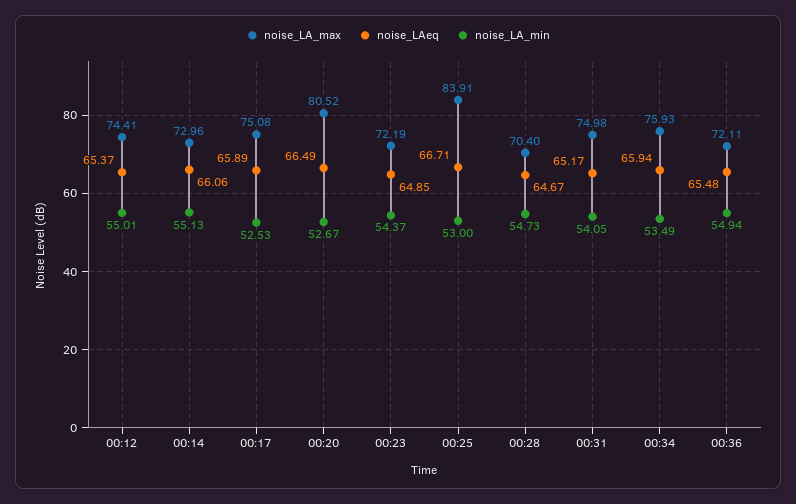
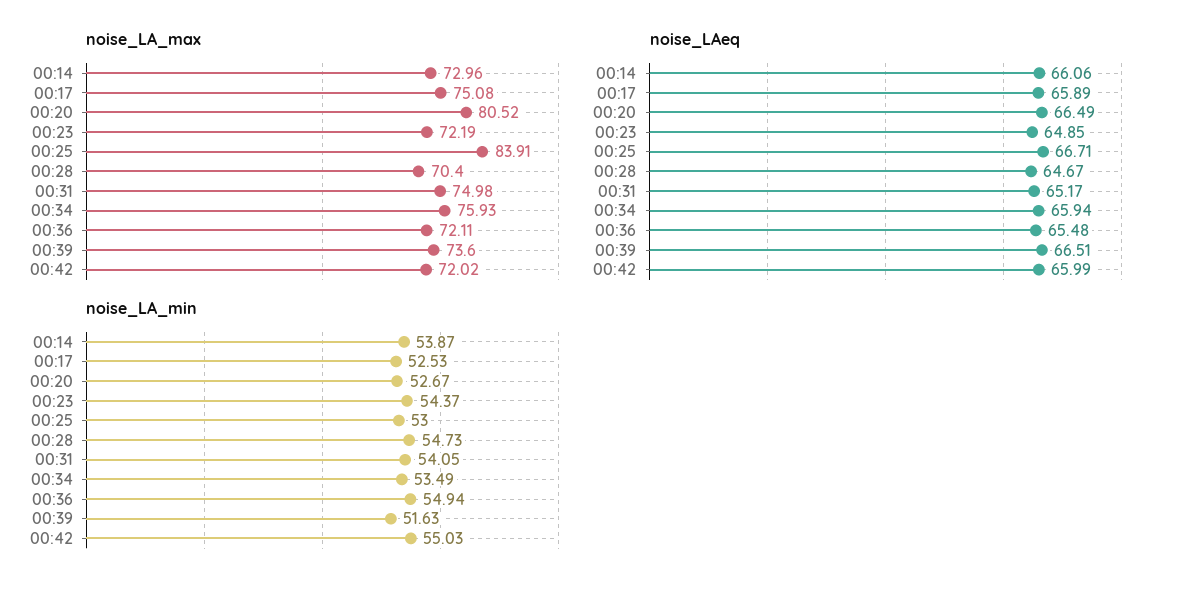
noise_LA_max, 00:12: 74.41 -> none
noise_LAeq, 00:12: 65.37 -> none
noise_LA_min, 00:12: 55.01 -> none
noise_LA_min, 00:14: 55.13 -> 53.87
noise_LA_max, 00:39: none -> 73.6
noise_LA_max, 00:42: none -> 72.02
noise_LAeq, 00:39: none -> 66.51
noise_LAeq, 00:42: none -> 65.99
noise_LA_min, 00:39: none -> 51.63
noise_LA_min, 00:42: none -> 55.03

